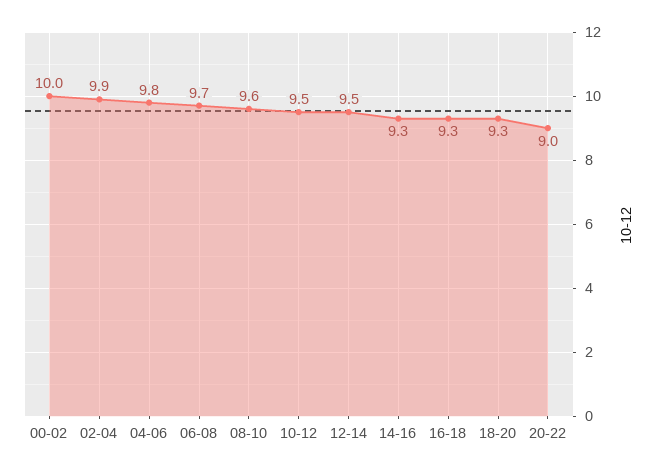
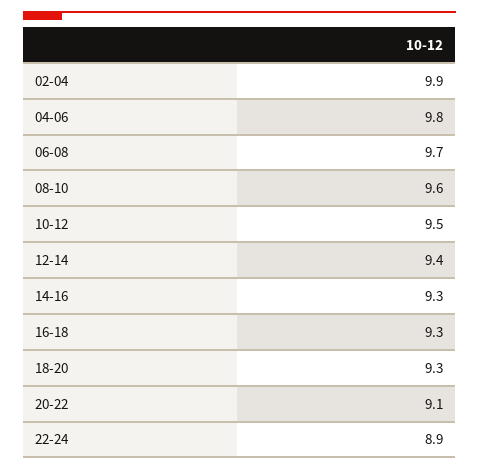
00-02: 10 -> none
12-14: 9.5 -> 9.4
20-22: 9 -> 9.1
22-24: none -> 8.9

